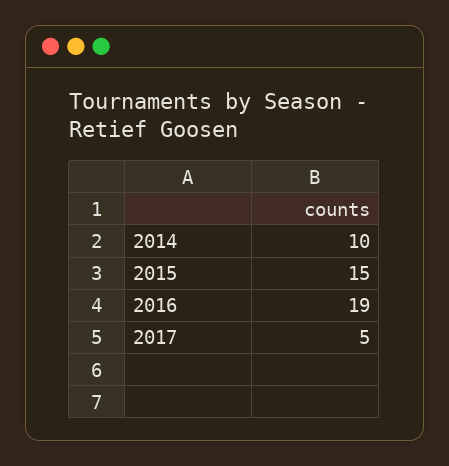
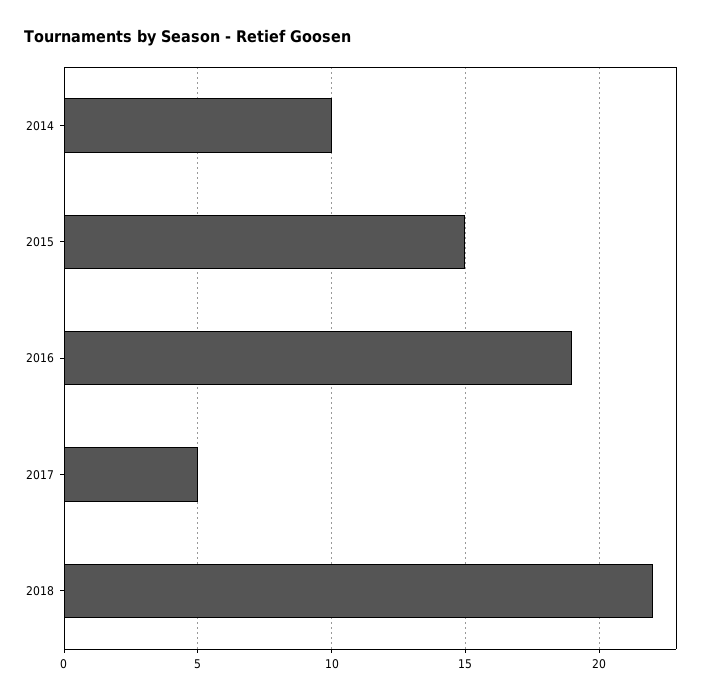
2018: none -> 22

